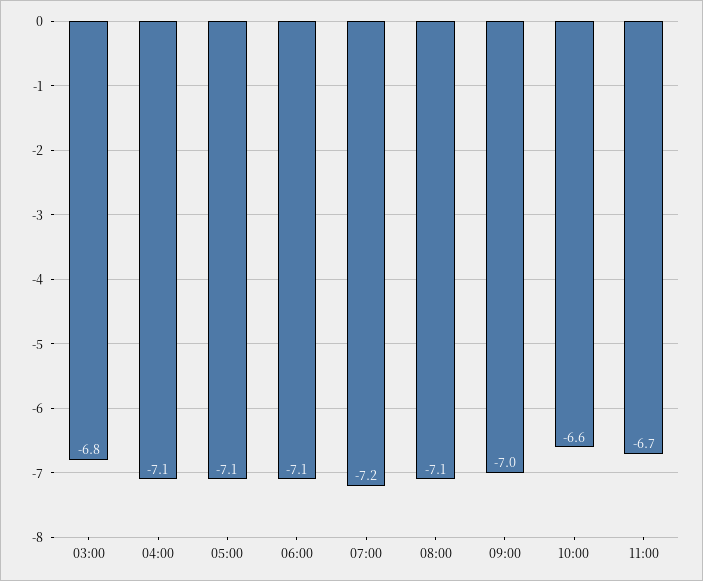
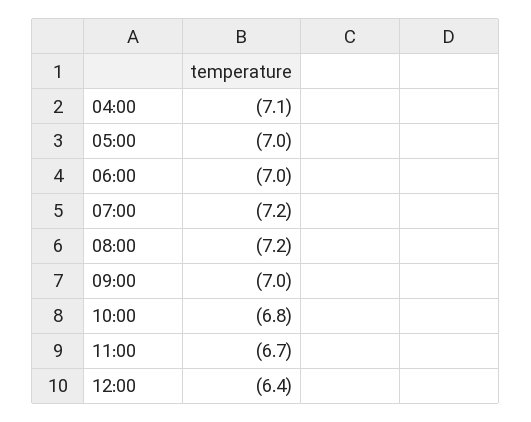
03:00: -6.8 -> none
05:00: -7.1 -> -7
06:00: -7.1 -> -7
08:00: -7.1 -> -7.2
10:00: -6.6 -> -6.8
12:00: none -> -6.4

